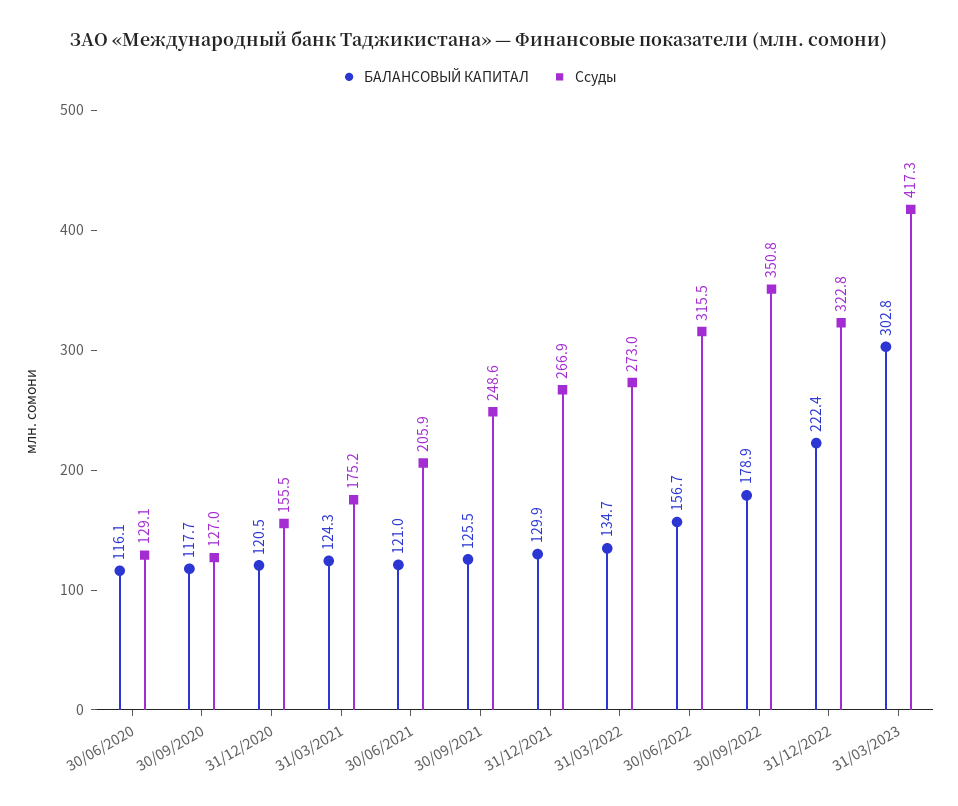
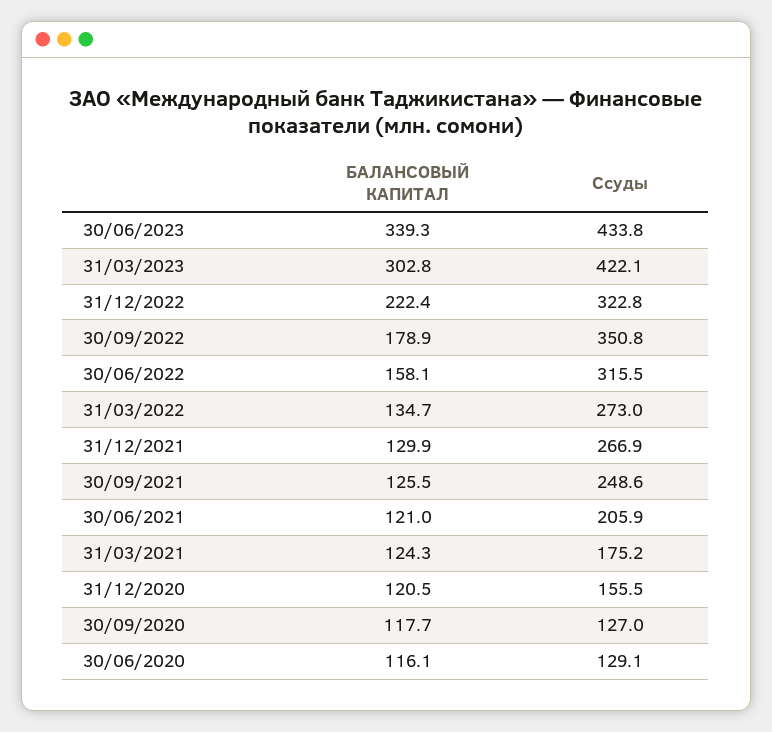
БАЛАНСОВЫЙ КАПИТАЛ, 30/06/2022: 156.7 -> 158.1
Ссуды, 31/03/2023: 417.3 -> 422.1
БАЛАНСОВЫЙ КАПИТАЛ, 30/06/2023: none -> 339.3
Ссуды, 30/06/2023: none -> 433.8

